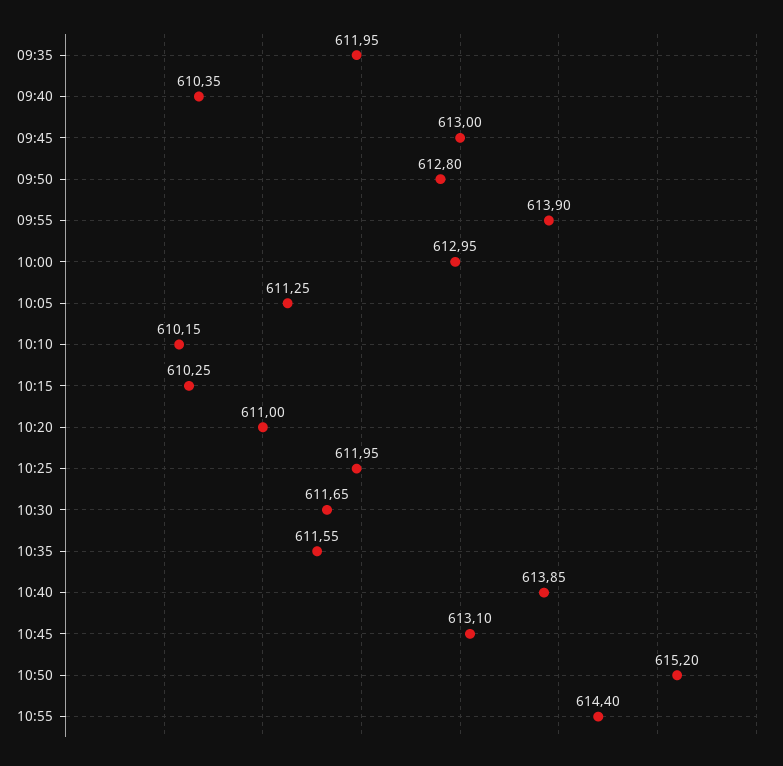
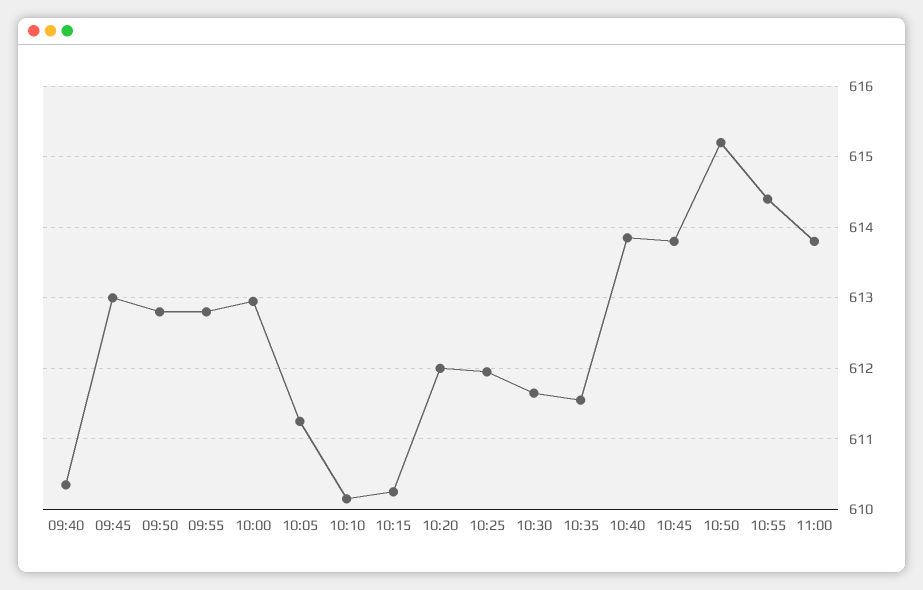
09:35: 611.95 -> none
09:55: 613.9 -> 612.8
10:20: 611 -> 612
10:45: 613.1 -> 613.8
11:00: none -> 613.8

